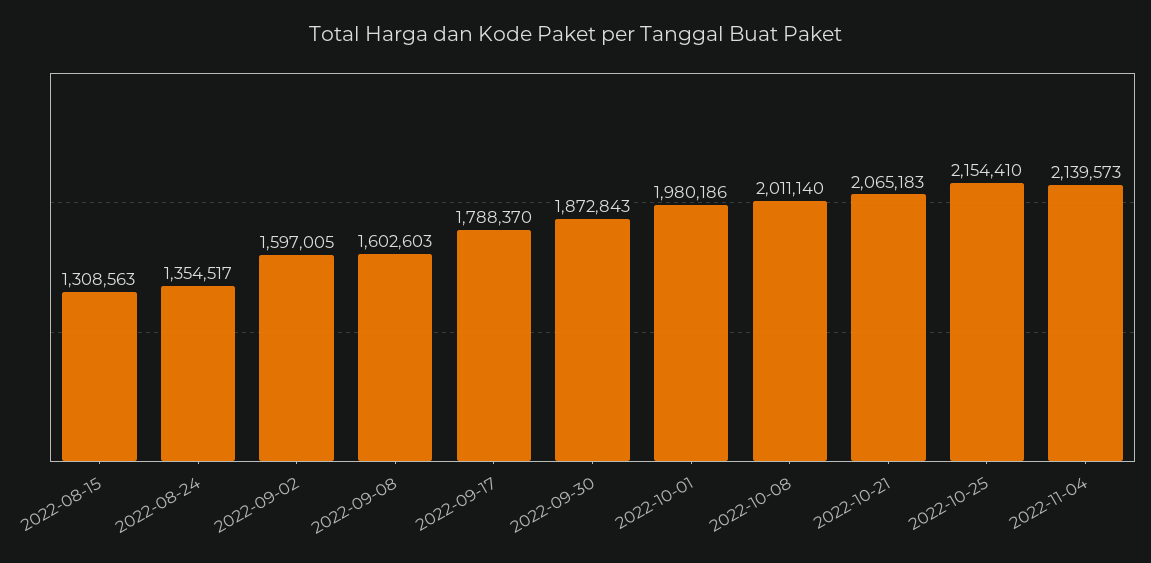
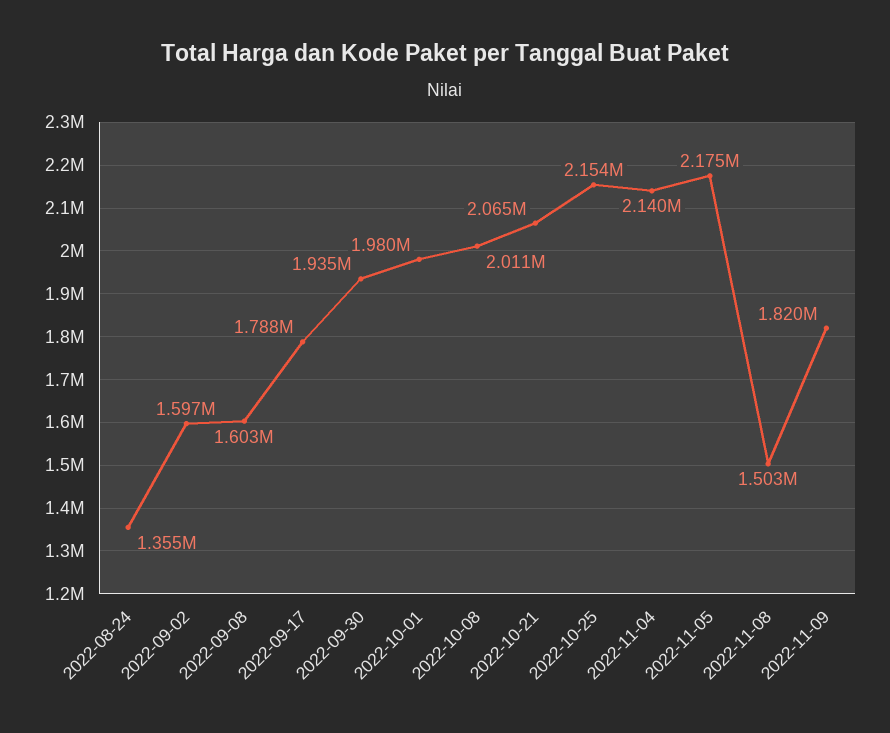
2022-08-15: 1308563 -> none
2022-09-30: 1872843 -> 1935000
2022-11-05: none -> 2175000
2022-11-08: none -> 1503000
2022-11-09: none -> 1820000

